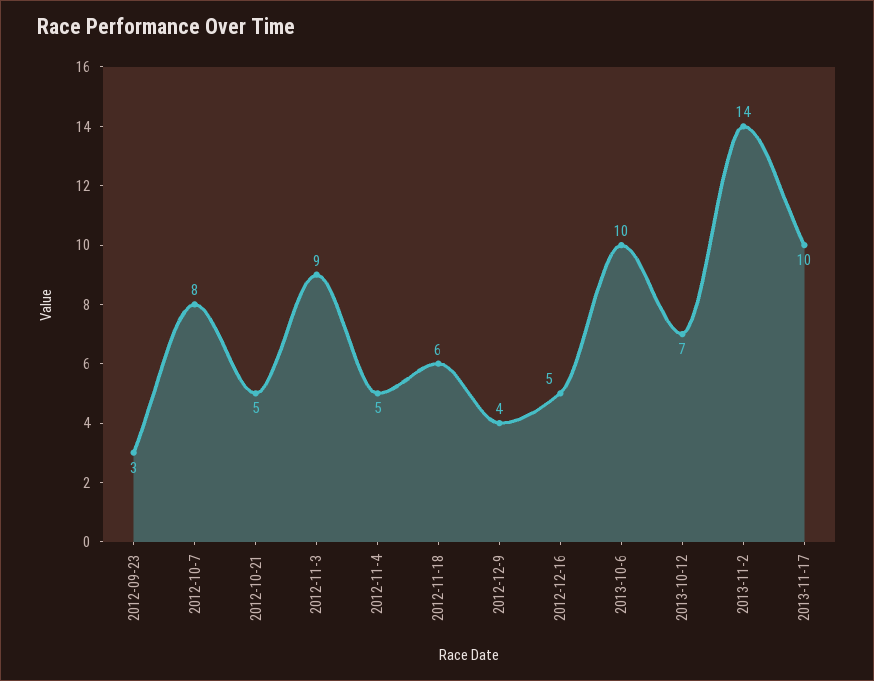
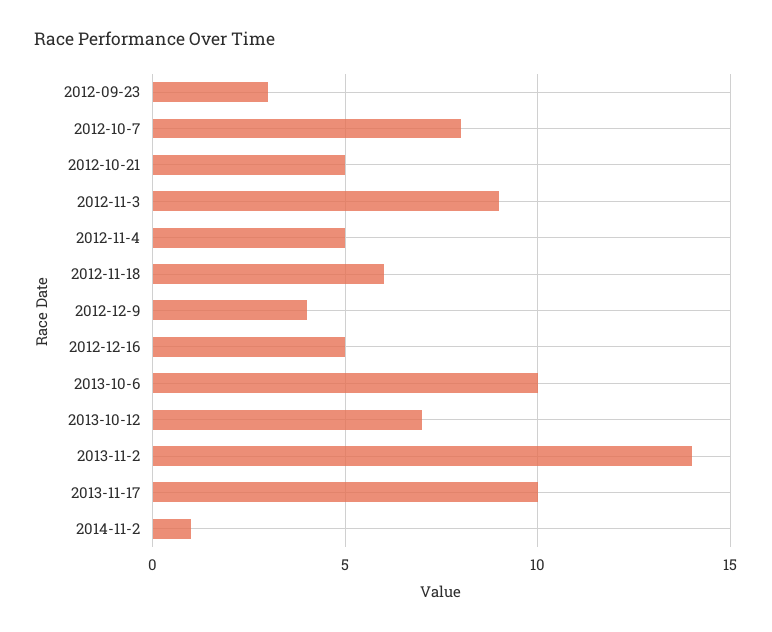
2014-11-2: none -> 1

